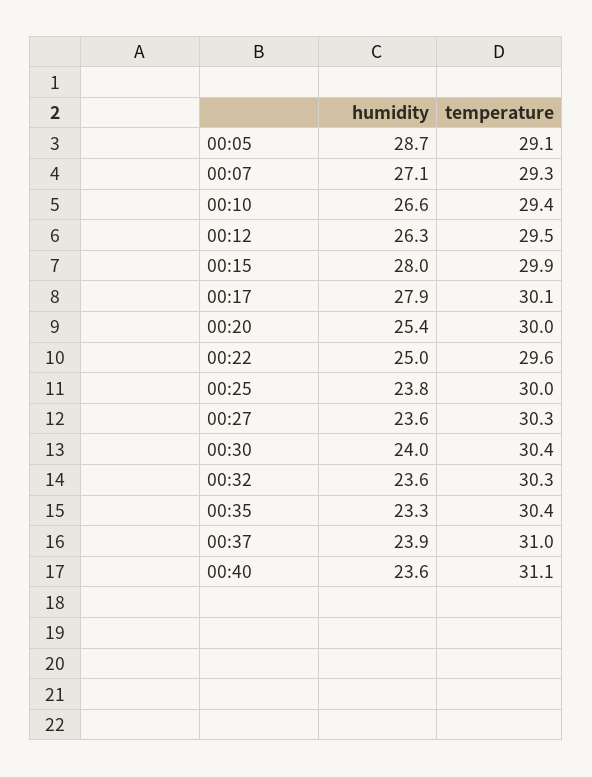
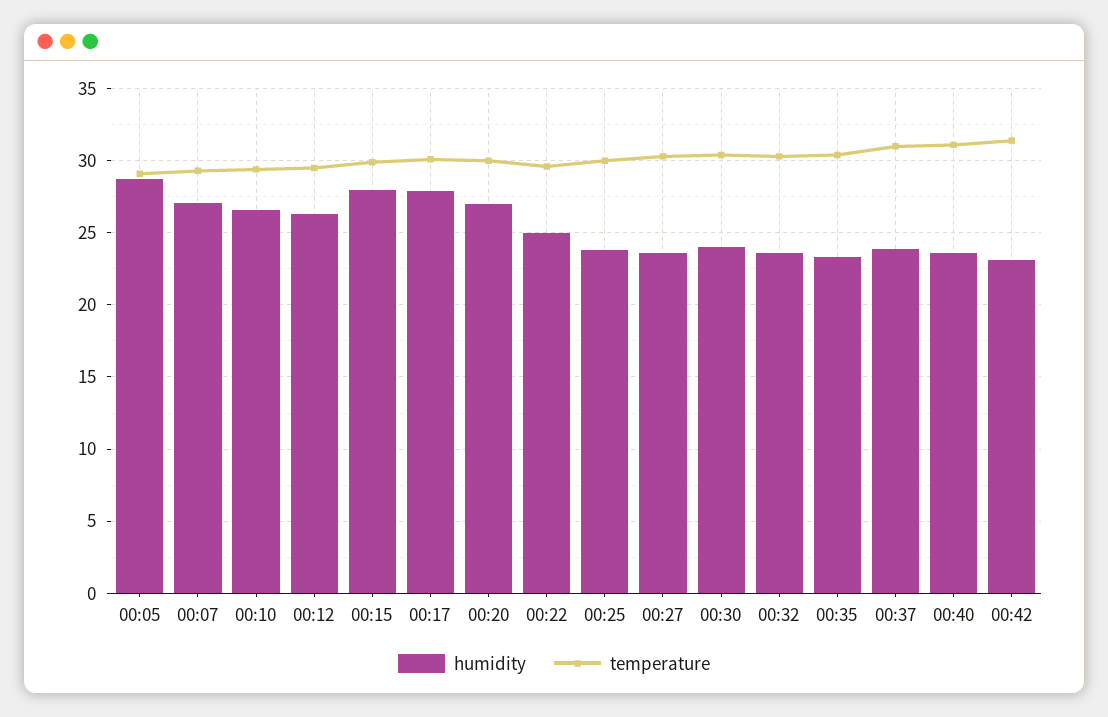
humidity, 00:20: 25.4 -> 27
humidity, 00:42: none -> 23
temperature, 00:42: none -> 31.5

